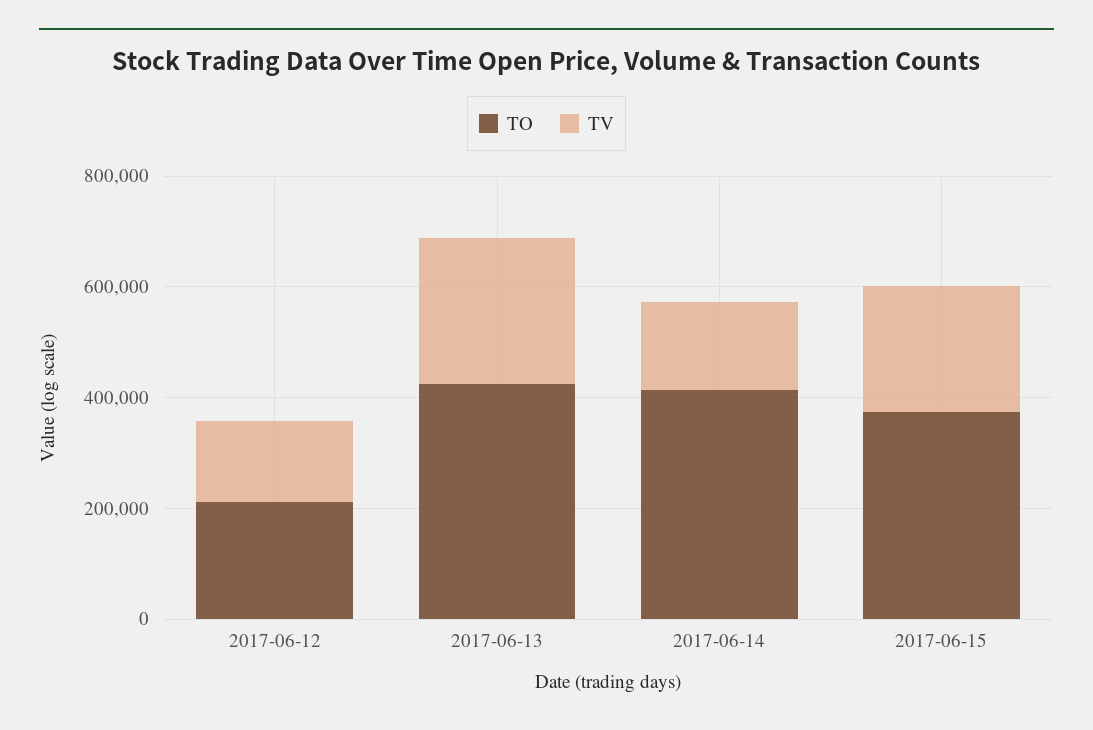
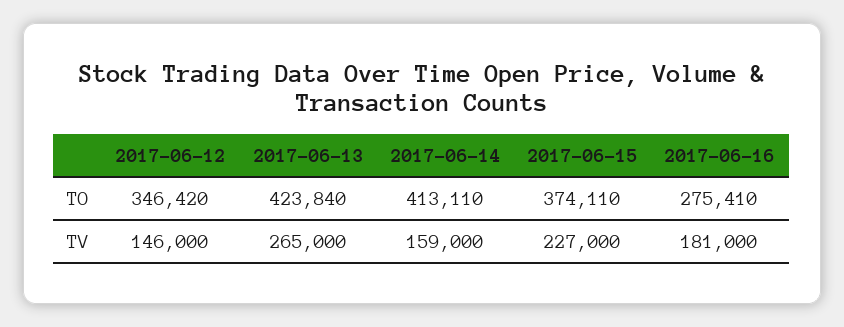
TO, 2017-06-12: 200000 -> 346420
TO, 2017-06-16: none -> 275410
TV, 2017-06-16: none -> 181000

